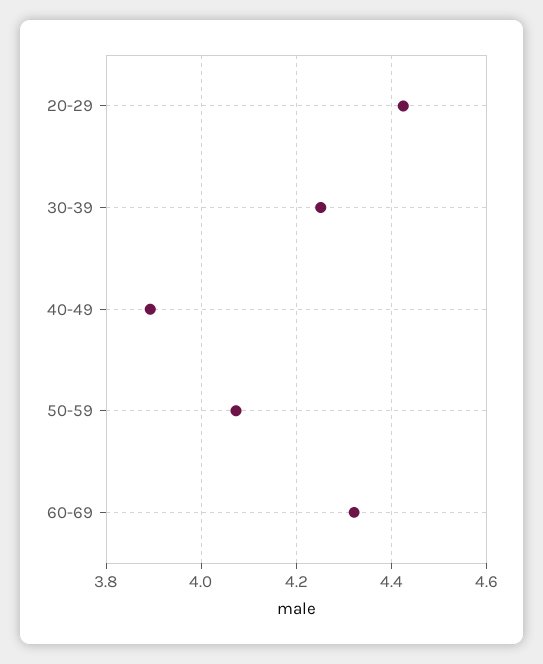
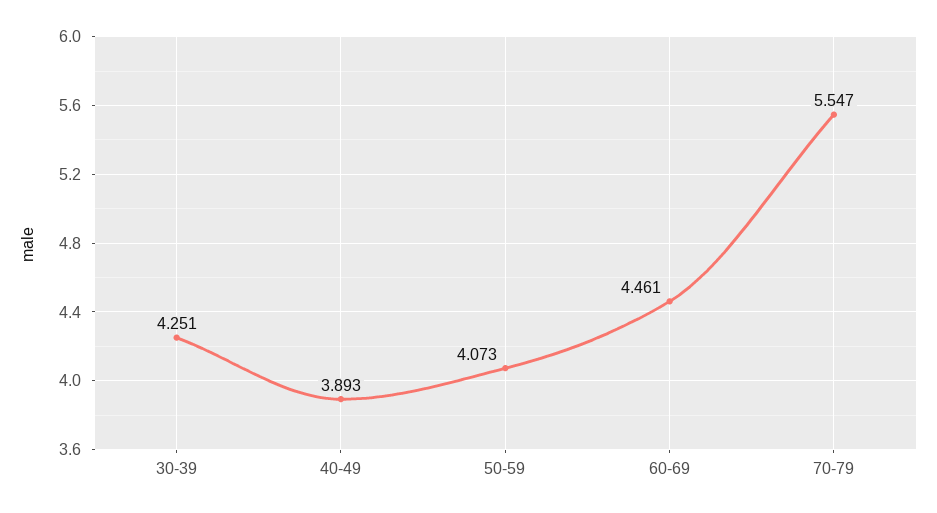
20-29: 4.42 -> none
60-69: 4.32 -> 4.461
70-79: none -> 5.547

